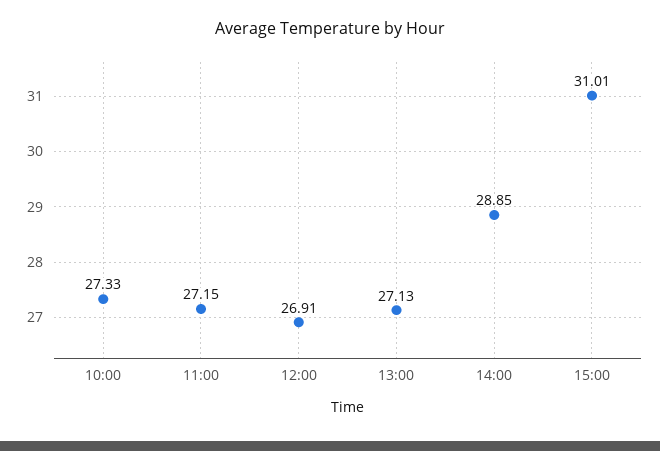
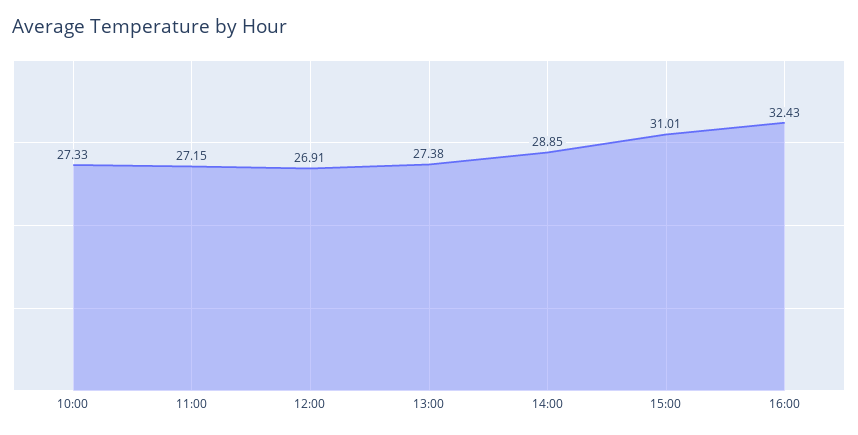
13:00: 27.13 -> 27.38
16:00: none -> 32.43

